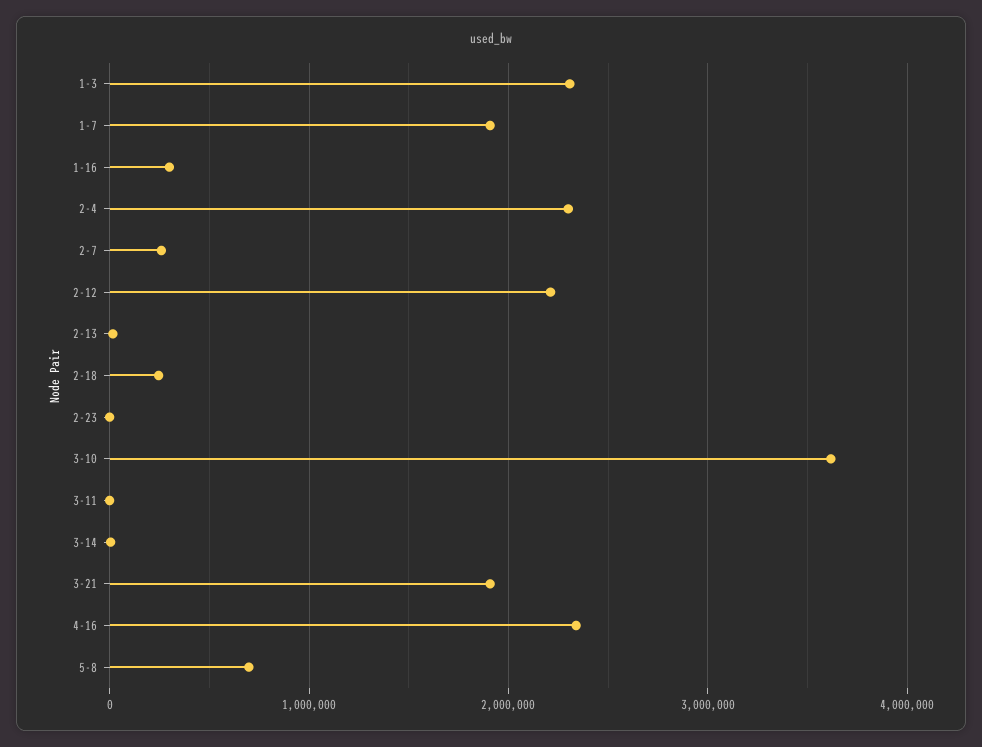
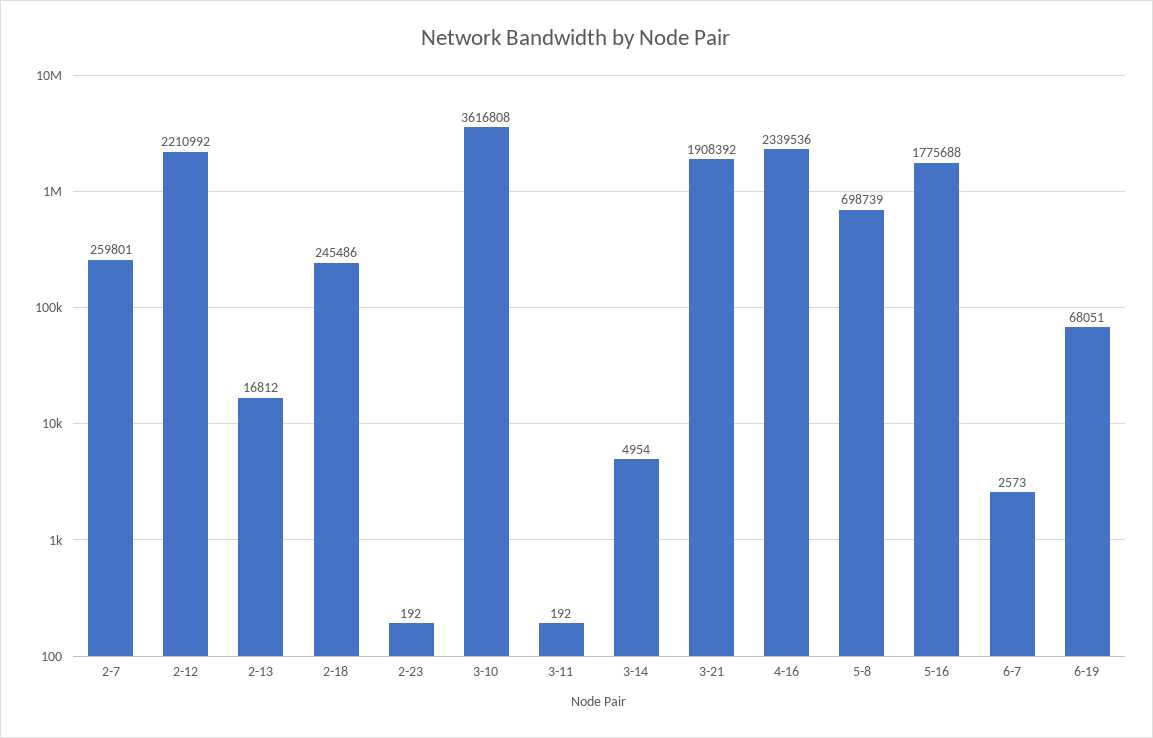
1-3: 2300000 -> none
1-7: 1900000 -> none
1-16: 300000 -> none
2-4: 2300000 -> none
5-16: none -> 1775688
6-7: none -> 2573
6-19: none -> 68051

